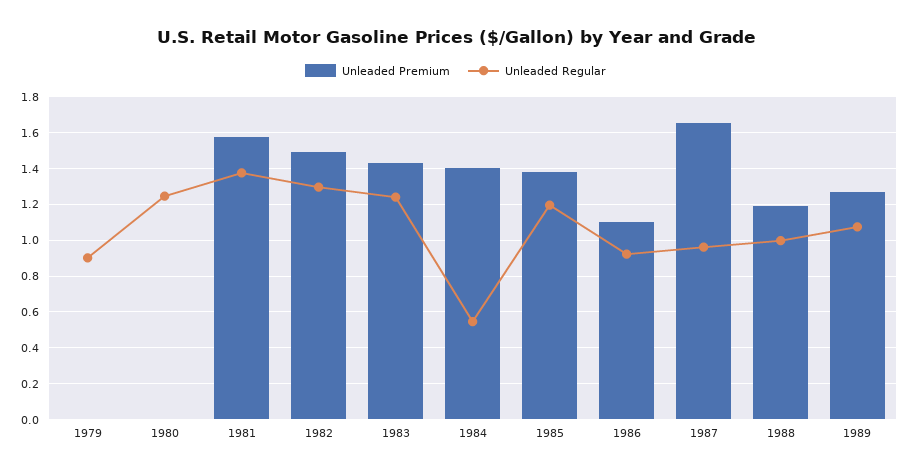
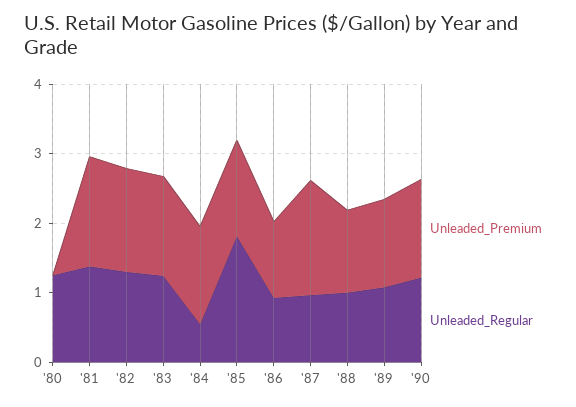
Unleaded Premium, 1979: 0 -> none
Unleaded Regular, 1979: 0.9 -> none
Unleaded Regular, 1985: 1.2 -> 1.8
Unleaded Premium, '90: none -> 1.4
Unleaded Regular, '90: none -> 1.2

